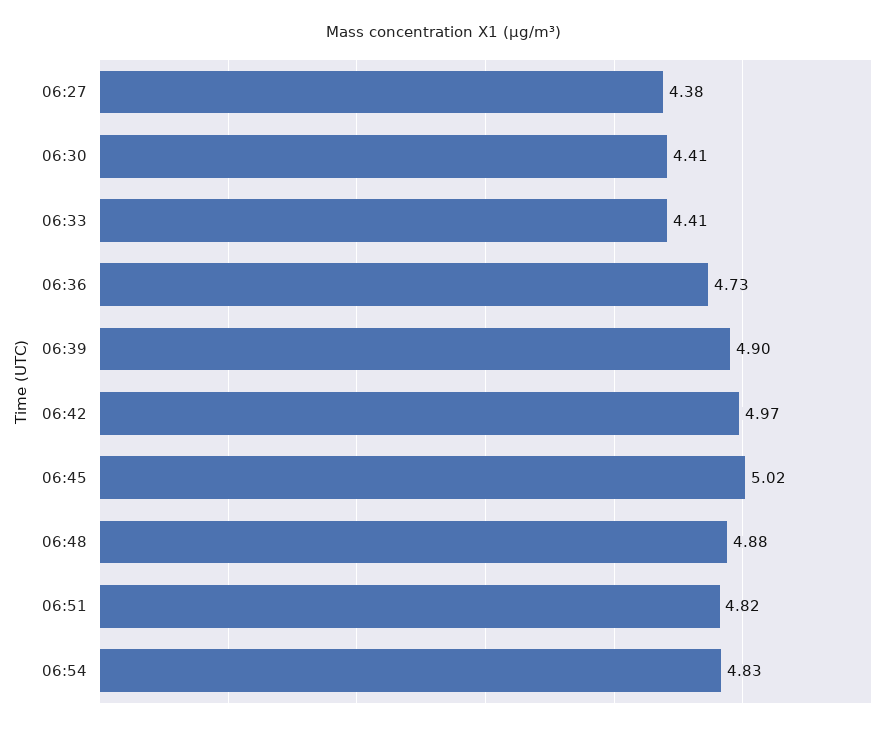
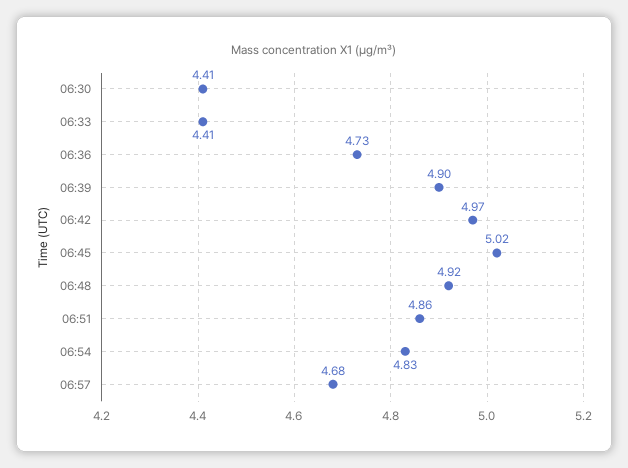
06:27: 4.38 -> none
06:48: 4.88 -> 4.92
06:51: 4.82 -> 4.86
06:57: none -> 4.68

